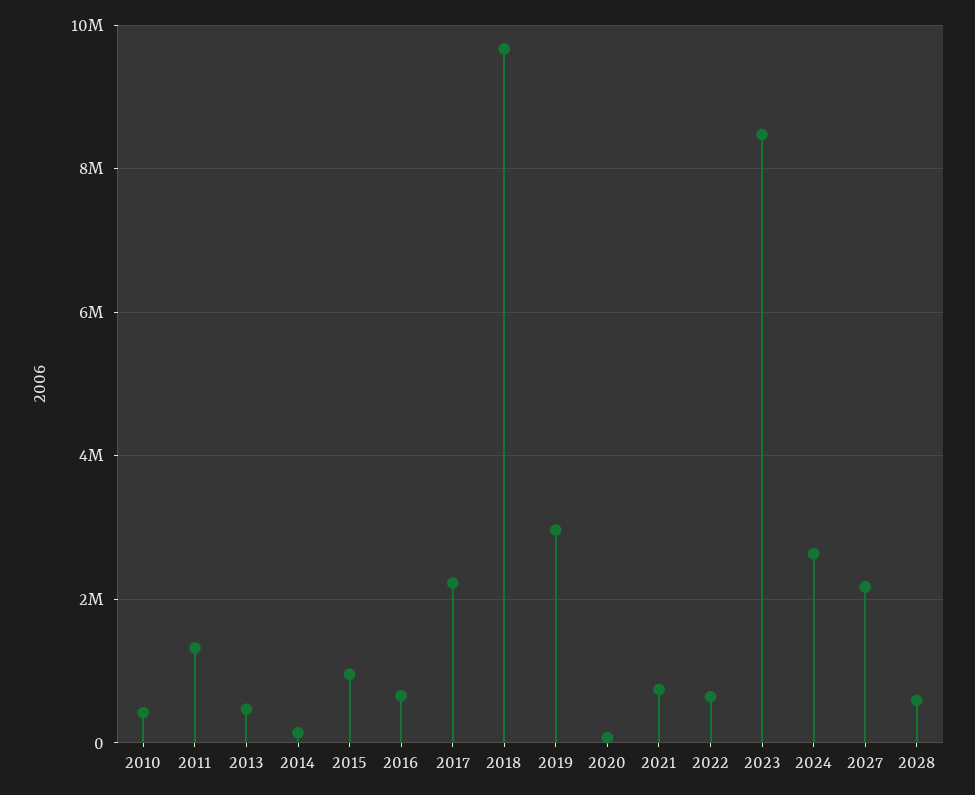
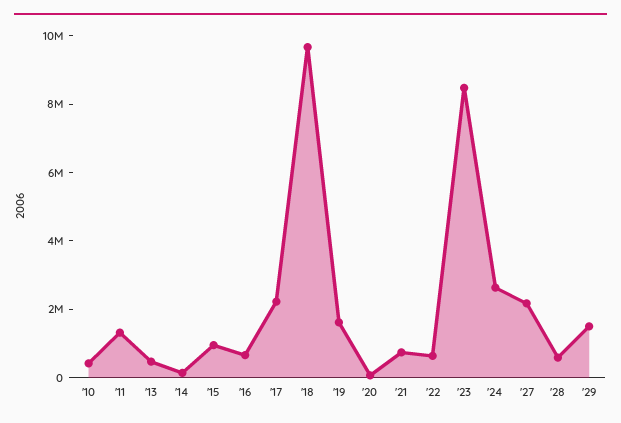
2019: 3000000 -> 1500000
'29: none -> 1500000

